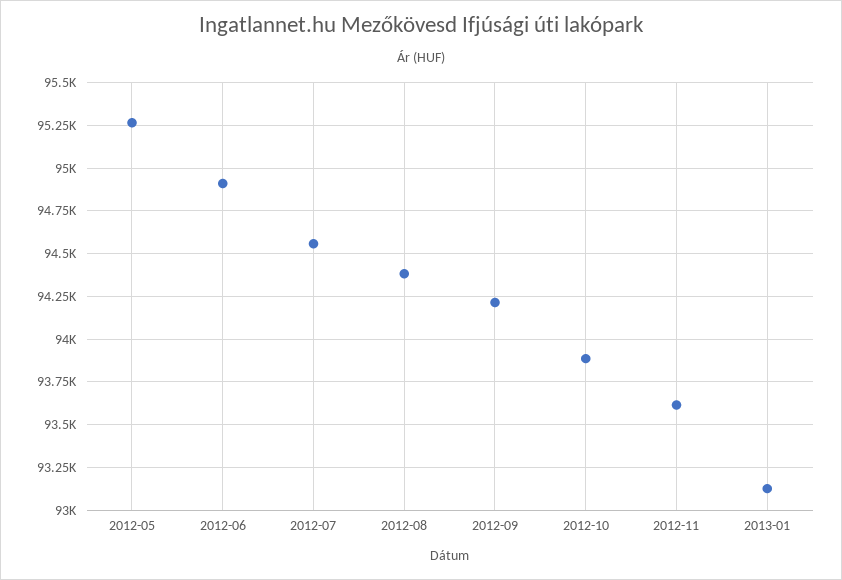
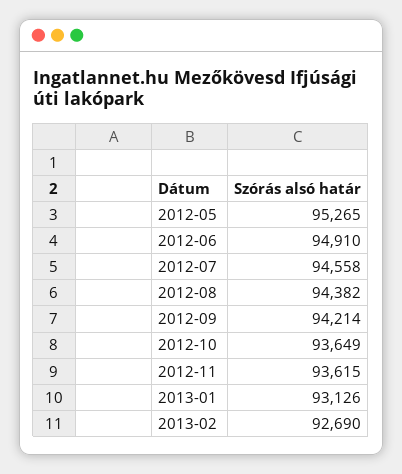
2012-10: 93900 -> 93649
2013-02: none -> 92690

